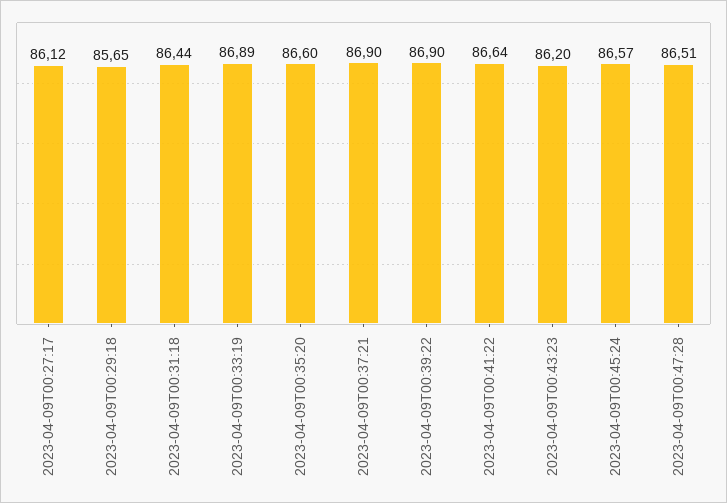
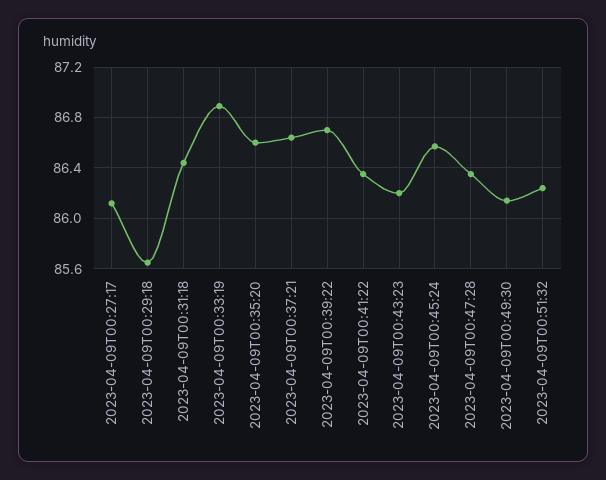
2023-04-09T00:37:21: 86.9 -> 86.65
2023-04-09T00:39:22: 86.9 -> 86.7
2023-04-09T00:41:22: 86.64 -> 86.35
2023-04-09T00:47:28: 86.51 -> 86.35
2023-04-09T00:49:30: none -> 86.15
2023-04-09T00:51:32: none -> 86.25

